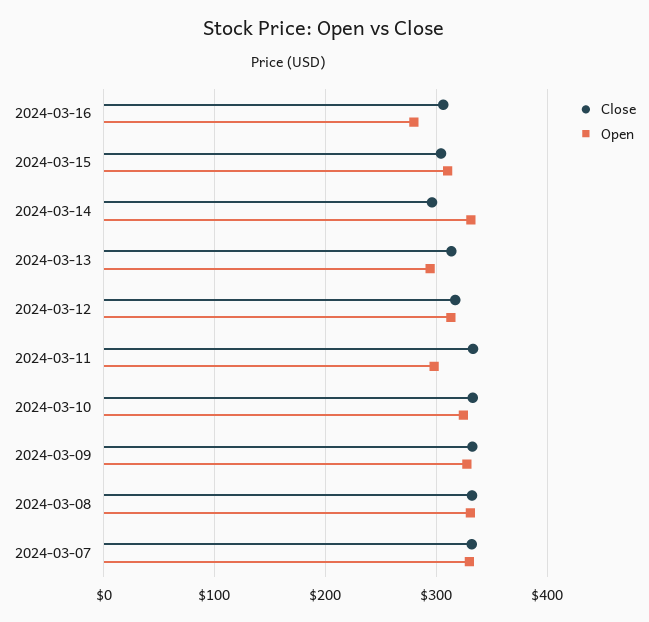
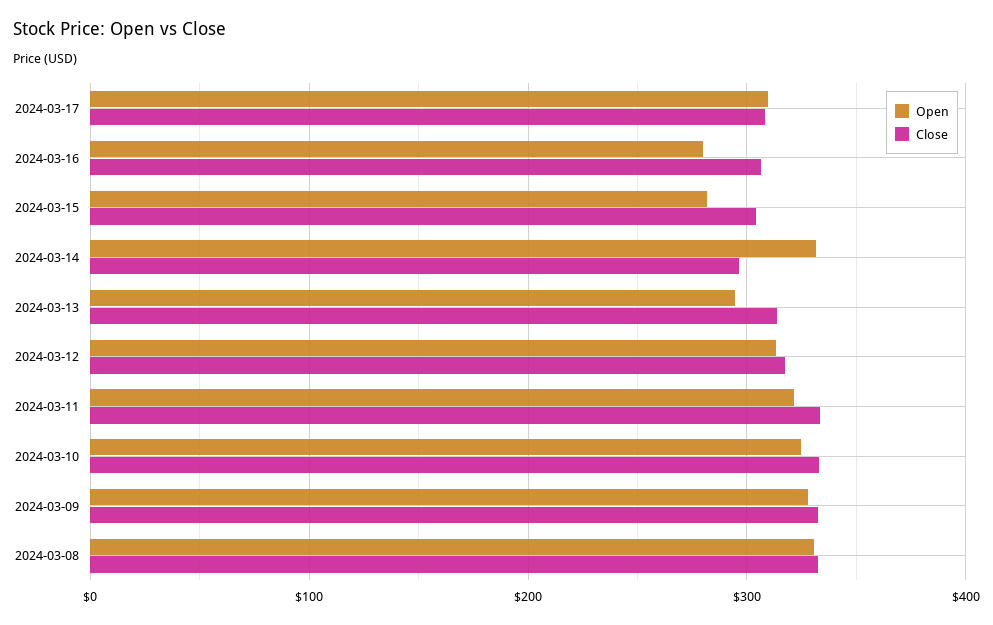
Open, 2024-03-15: 310 -> 280
Open, 2024-03-11: 300 -> 320
Close, 2024-03-07: 330 -> none
Open, 2024-03-07: 330 -> none
Open, 2024-03-17: none -> 310
Close, 2024-03-17: none -> 310

